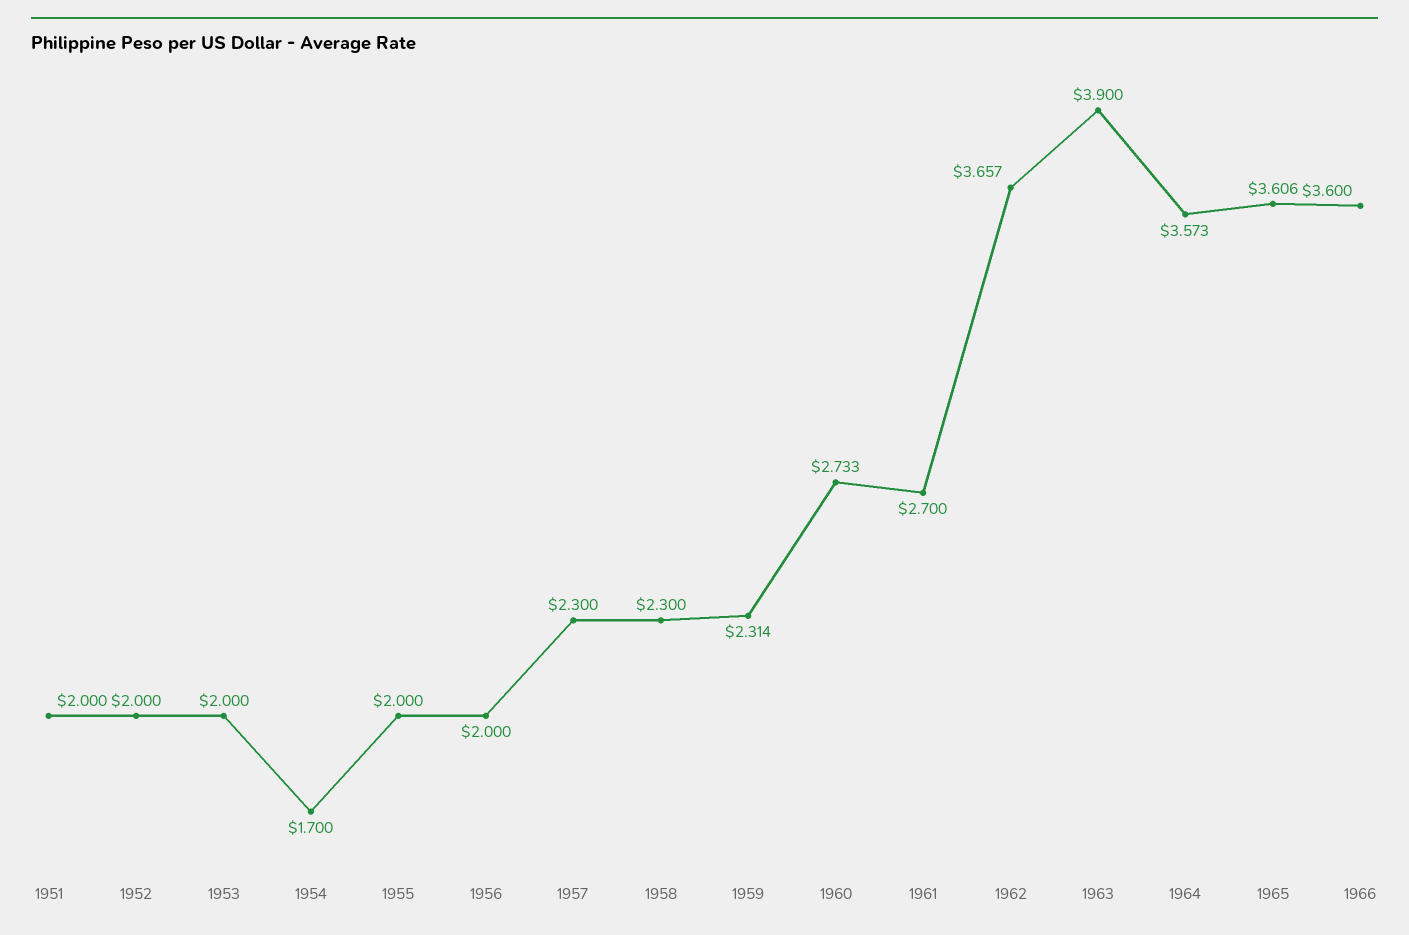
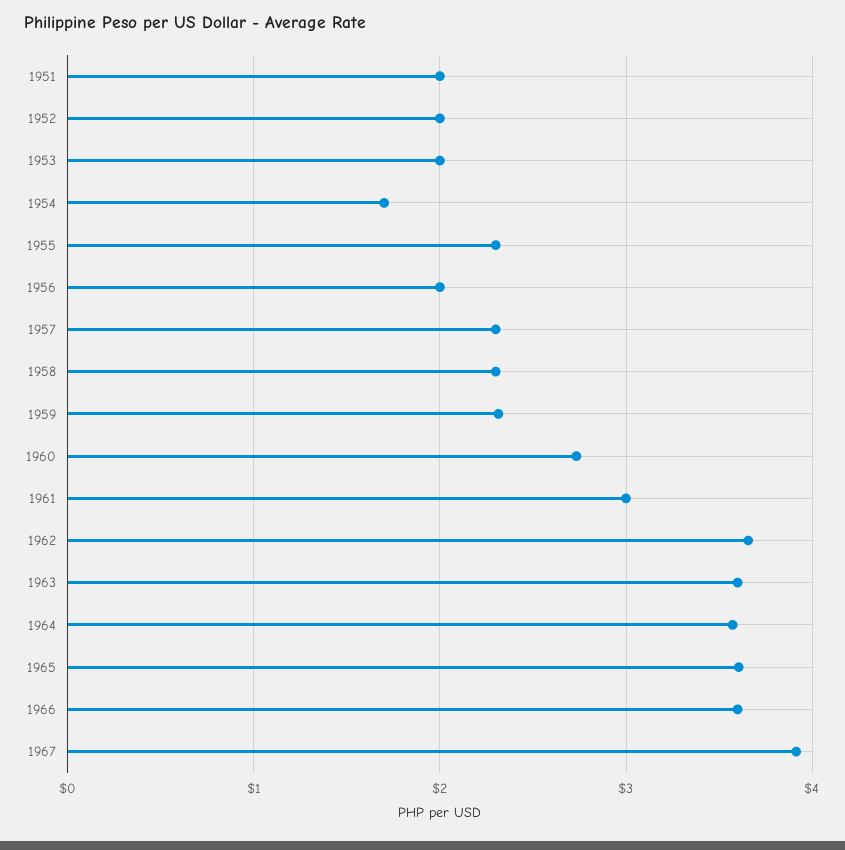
1955: 2 -> 2.3
1961: 2.7 -> 3
1963: 3.9 -> 3.6
1967: none -> 3.9

